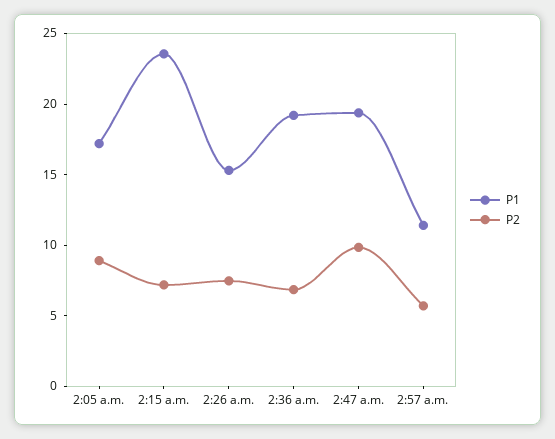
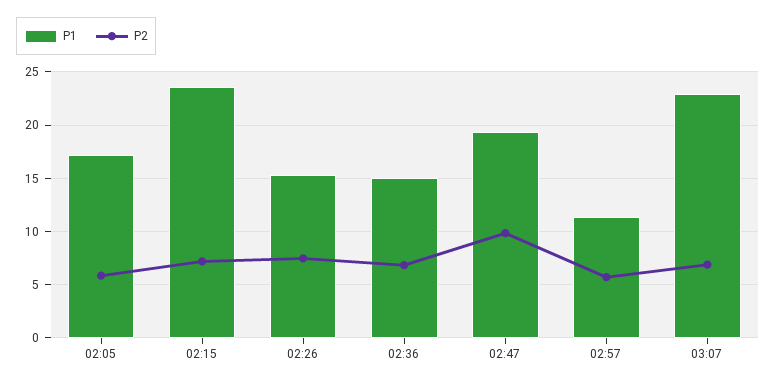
P2, 2:05 a.m.: 9 -> 6
P1, 2:36 a.m.: 19 -> 15
P1, 03:07: none -> 23
P2, 03:07: none -> 7

